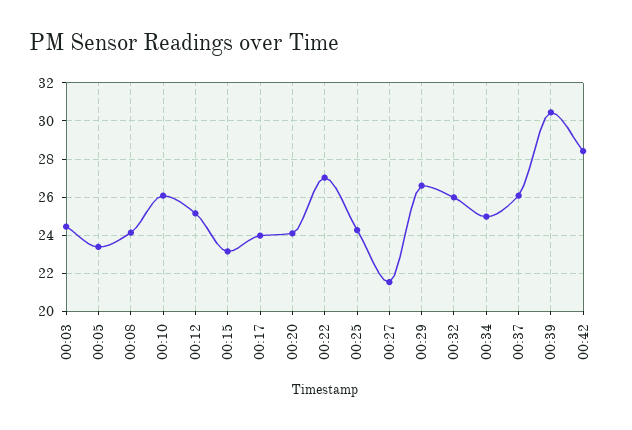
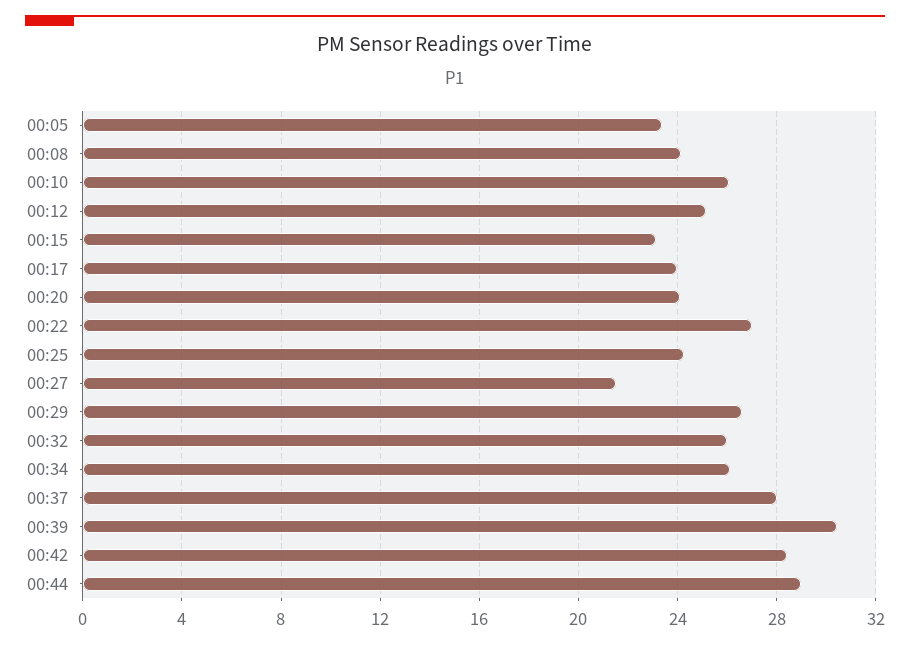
00:03: 24.5 -> none
00:34: 25 -> 26
00:37: 26 -> 28
00:44: none -> 29

